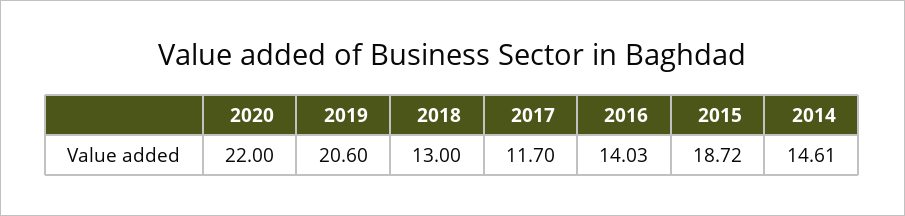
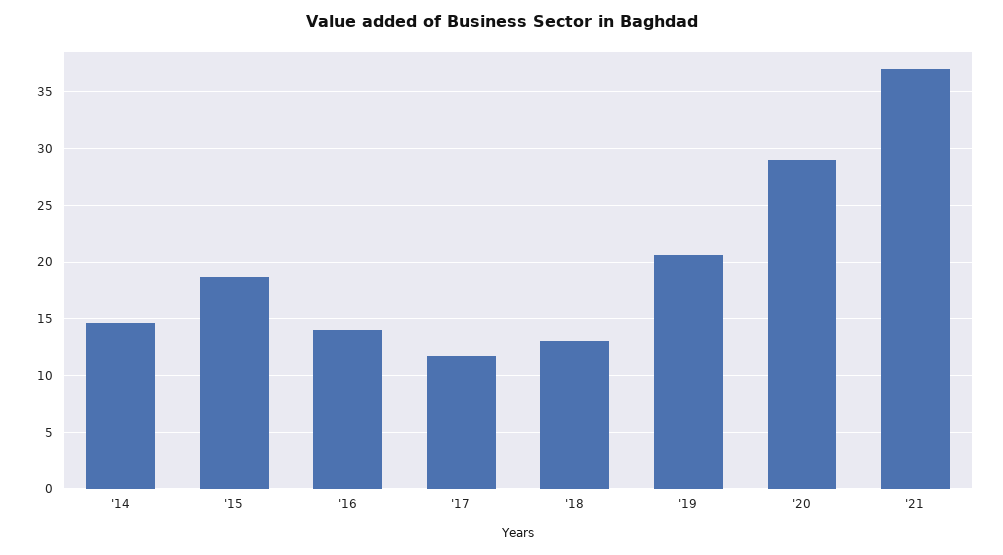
2020: 22 -> 29
'21: none -> 37

